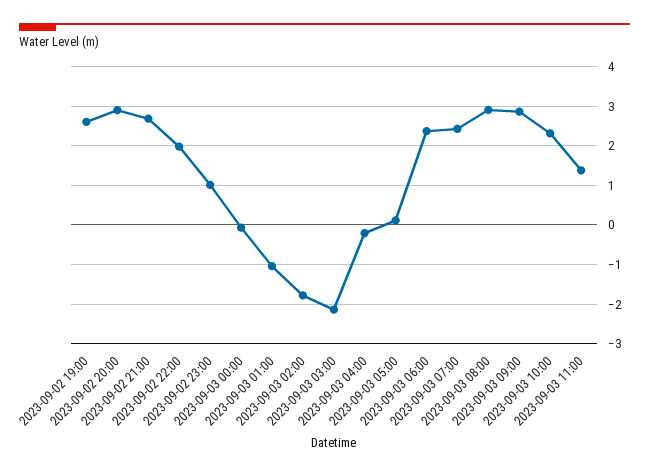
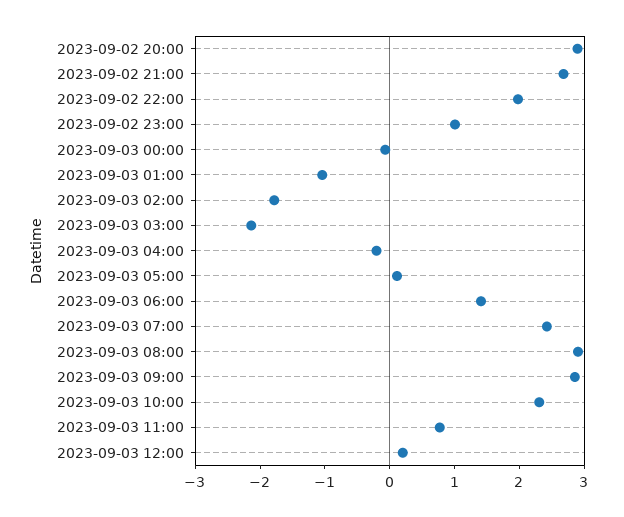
2023-09-02 19:00: 2.6 -> none
2023-09-03 06:00: 2.4 -> 1.4
2023-09-03 11:00: 1.4 -> 0.8
2023-09-03 12:00: none -> 0.2

